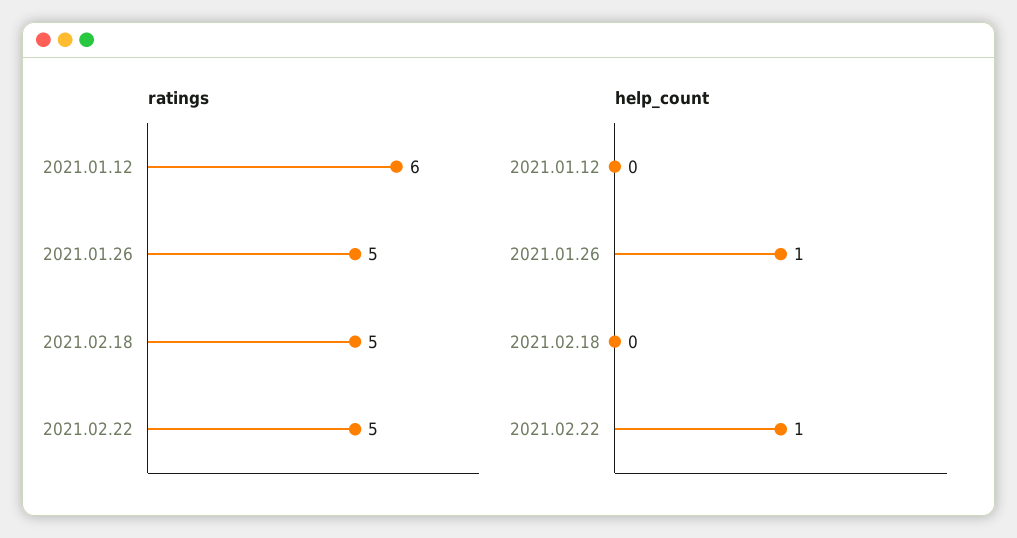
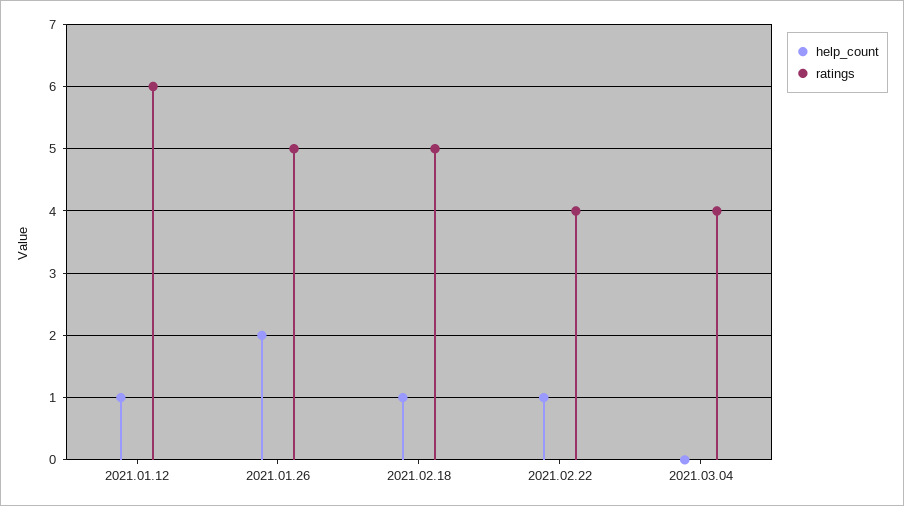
ratings, 2021.02.22: 5 -> 4
help_count, 2021.01.12: 0 -> 1
help_count, 2021.01.26: 1 -> 2
help_count, 2021.02.18: 0 -> 1
help_count, 2021.03.04: none -> 0
ratings, 2021.03.04: none -> 4

